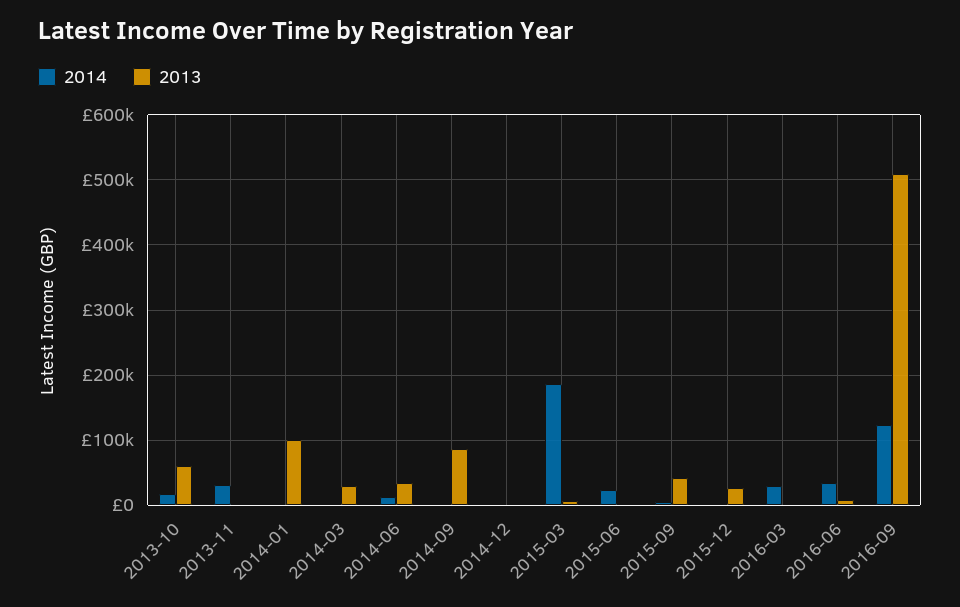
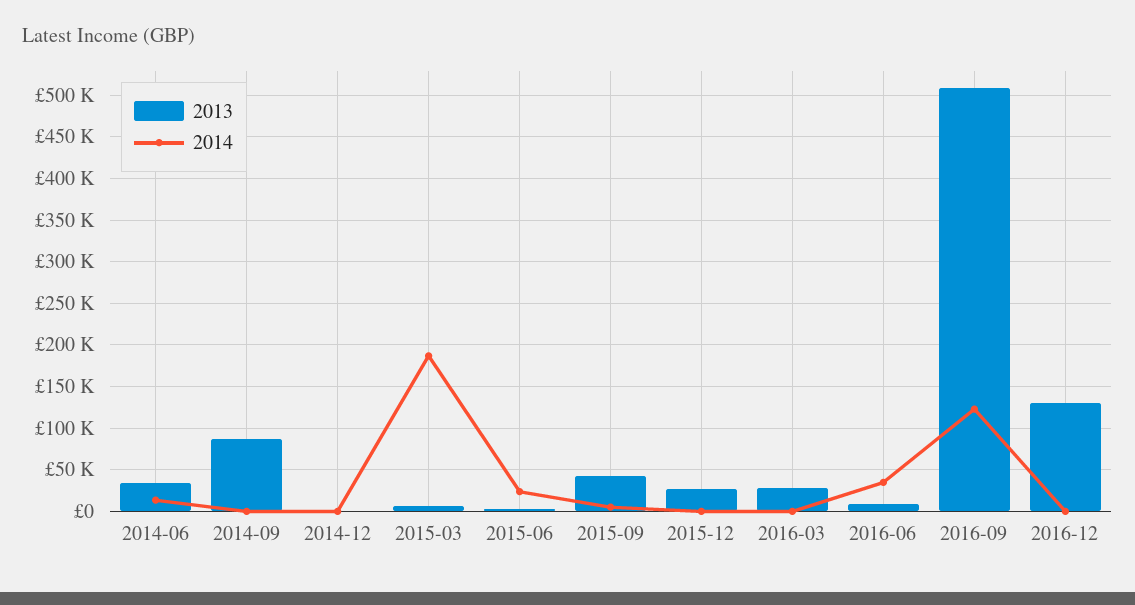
2014, 2013-10: 20000 -> none
2013, 2013-10: 60000 -> none
2014, 2013-11: 30000 -> none
2013, 2013-11: 0 -> none
2014, 2014-01: 0 -> none
2013, 2014-01: 100000 -> none
2014, 2014-03: 0 -> none
2013, 2014-03: 30000 -> none
2014, 2016-03: 30000 -> 0
2013, 2016-03: 0 -> 30000
2013, 2016-12: none -> 130000
2014, 2016-12: none -> 0

